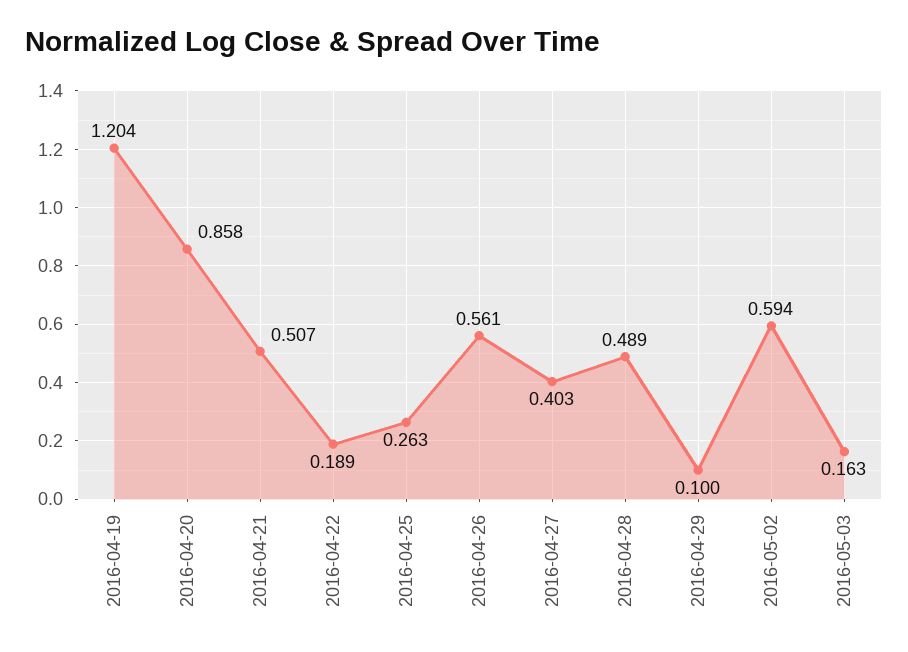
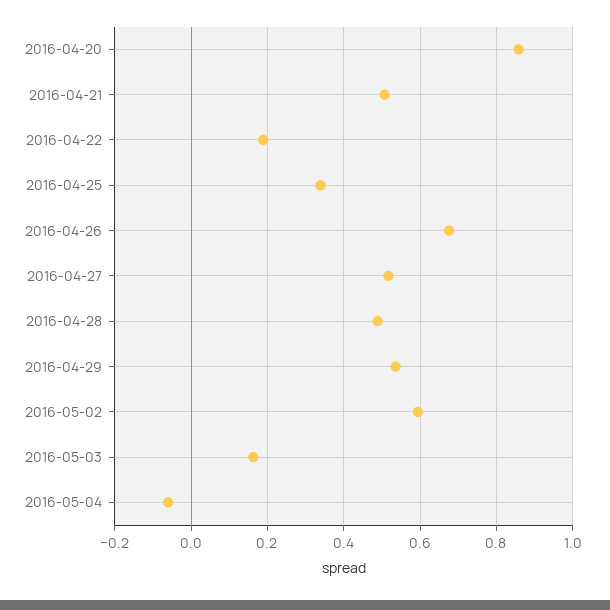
2016-04-19: 1.204 -> none
2016-04-25: 0.263 -> 0.34
2016-04-26: 0.561 -> 0.68
2016-04-27: 0.403 -> 0.52
2016-04-29: 0.1 -> 0.54
2016-05-04: none -> -0.06

